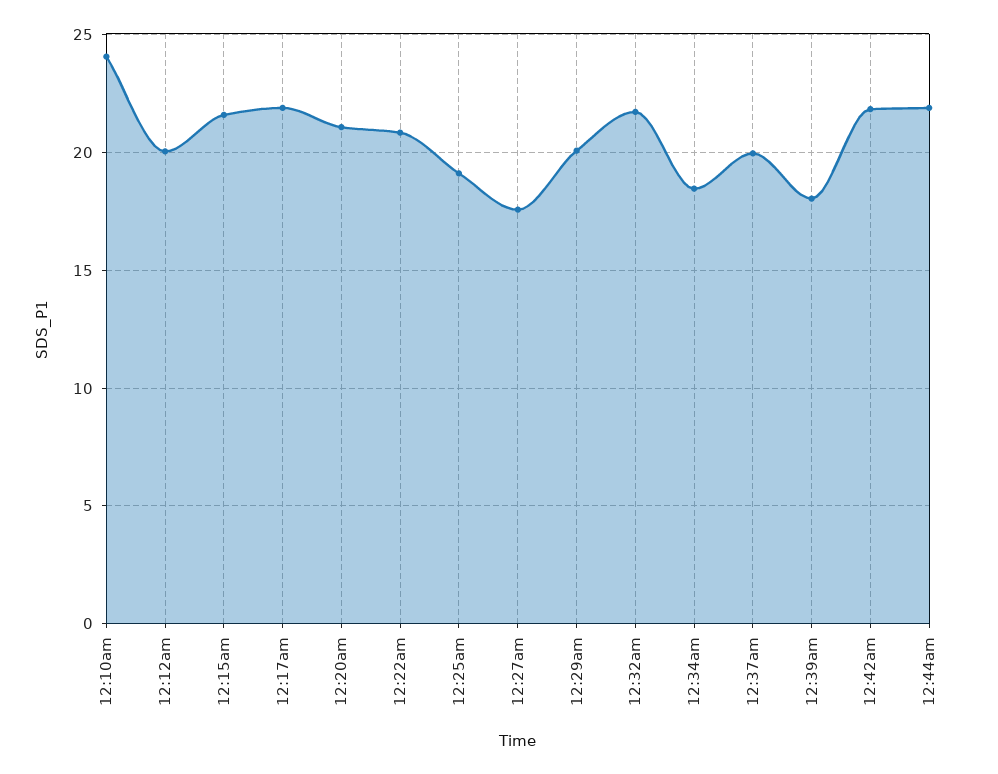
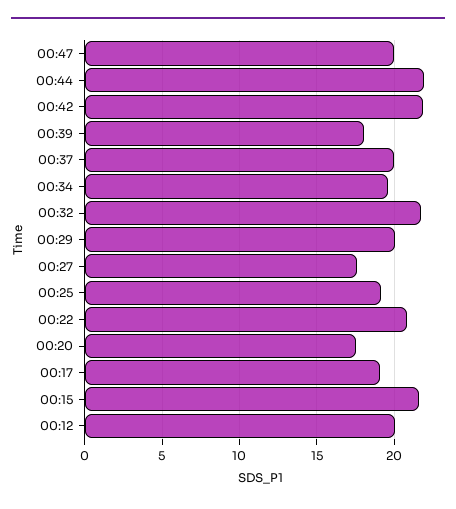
12:10am: 24 -> none
12:17am: 22 -> 19
12:20am: 21 -> 17.5
12:34am: 18.5 -> 19.5
00:47: none -> 20

